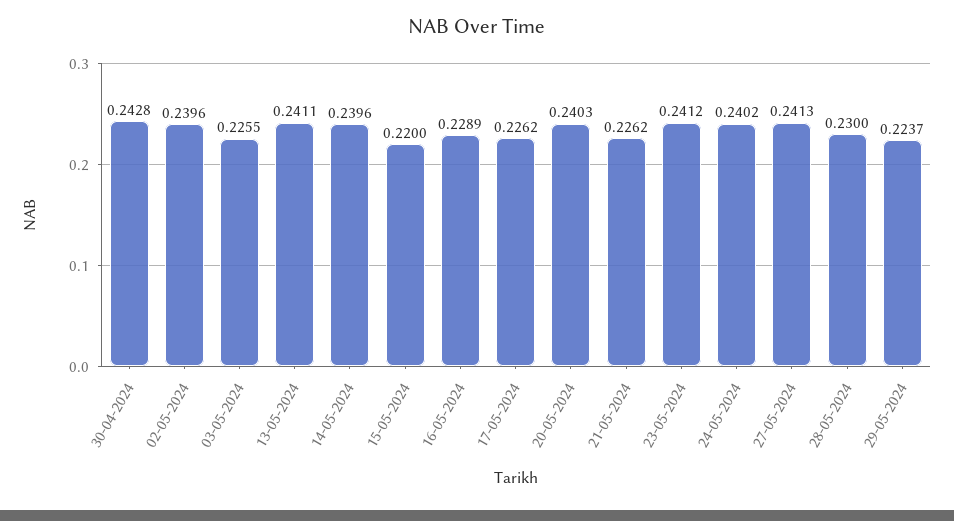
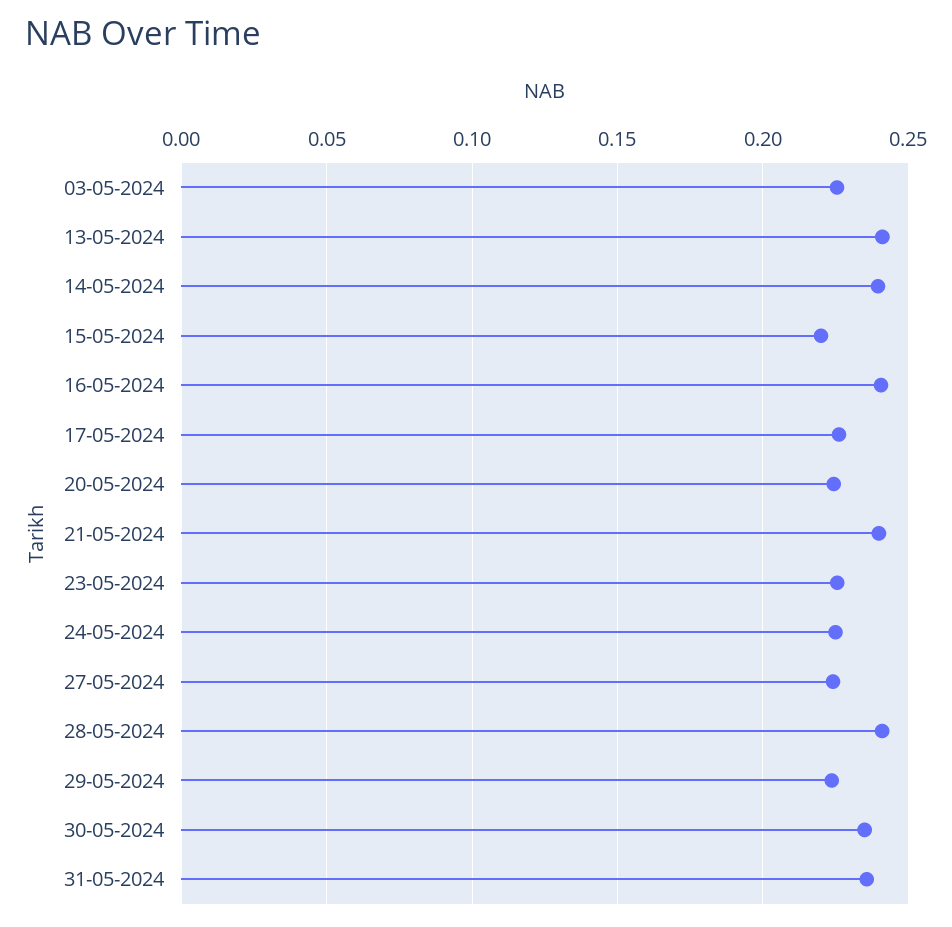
30-04-2024: 0.2428 -> none
02-05-2024: 0.2396 -> none
16-05-2024: 0.2289 -> 0.24
20-05-2024: 0.2403 -> 0.225
21-05-2024: 0.2262 -> 0.24
23-05-2024: 0.2412 -> 0.225
24-05-2024: 0.2402 -> 0.225
27-05-2024: 0.2413 -> 0.225
28-05-2024: 0.23 -> 0.24
30-05-2024: none -> 0.235
31-05-2024: none -> 0.235

